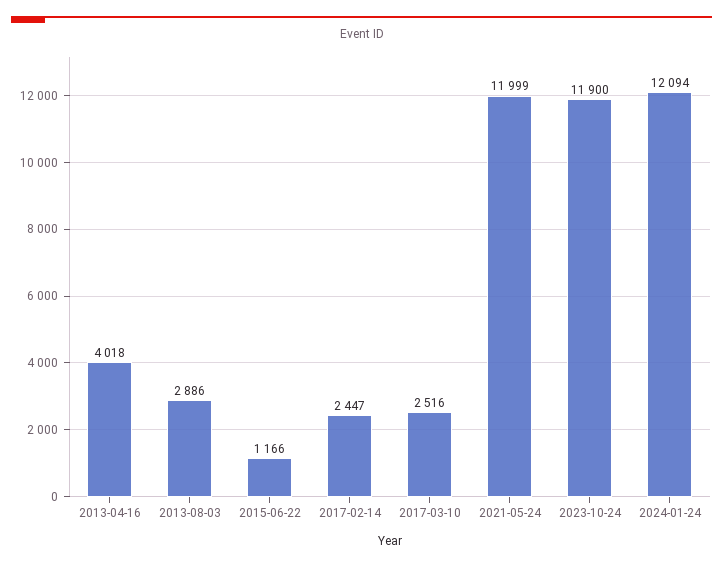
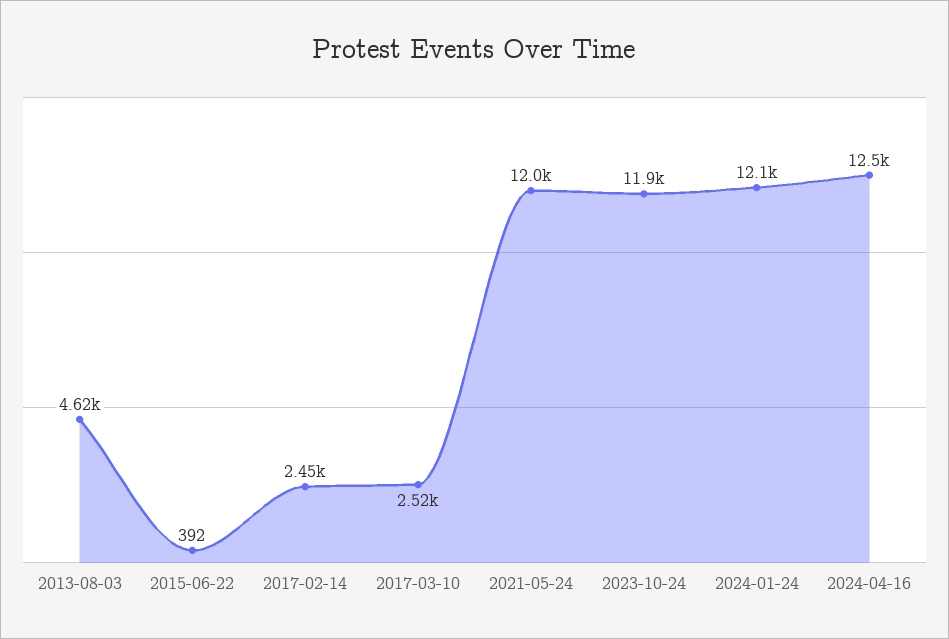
2013-04-16: 4018 -> none
2013-08-03: 2886 -> 4620
2015-06-22: 1166 -> 392
2024-04-16: none -> 12500

